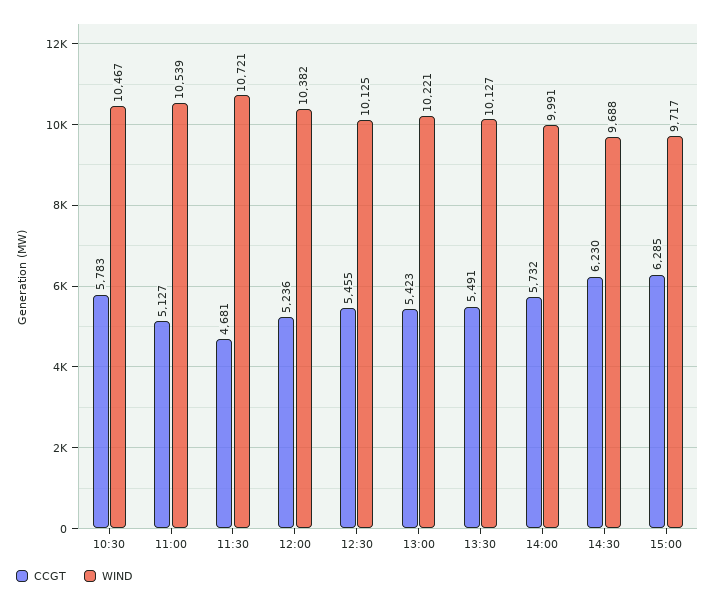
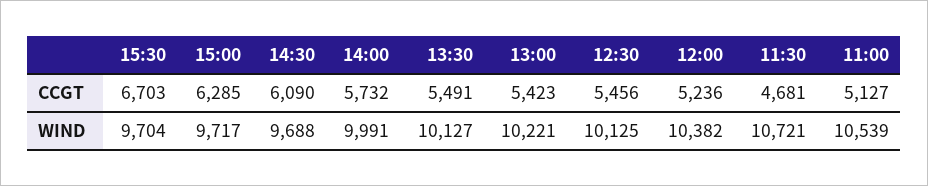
CCGT, 10:30: 5783 -> none
WIND, 10:30: 10467 -> none
CCGT, 12:30: 5455 -> 5456
CCGT, 14:30: 6230 -> 6090
CCGT, 15:30: none -> 6703
WIND, 15:30: none -> 9704

